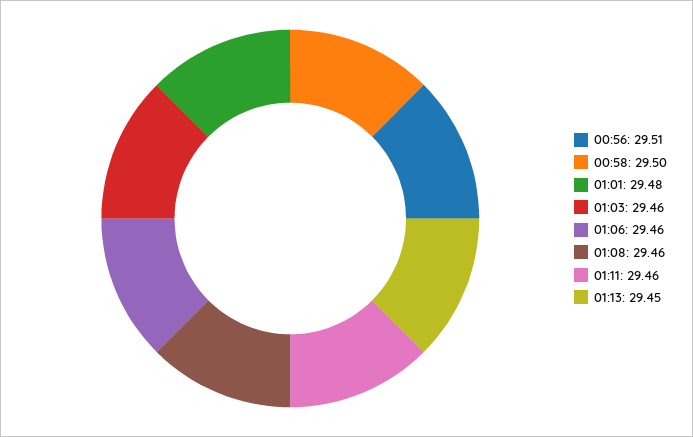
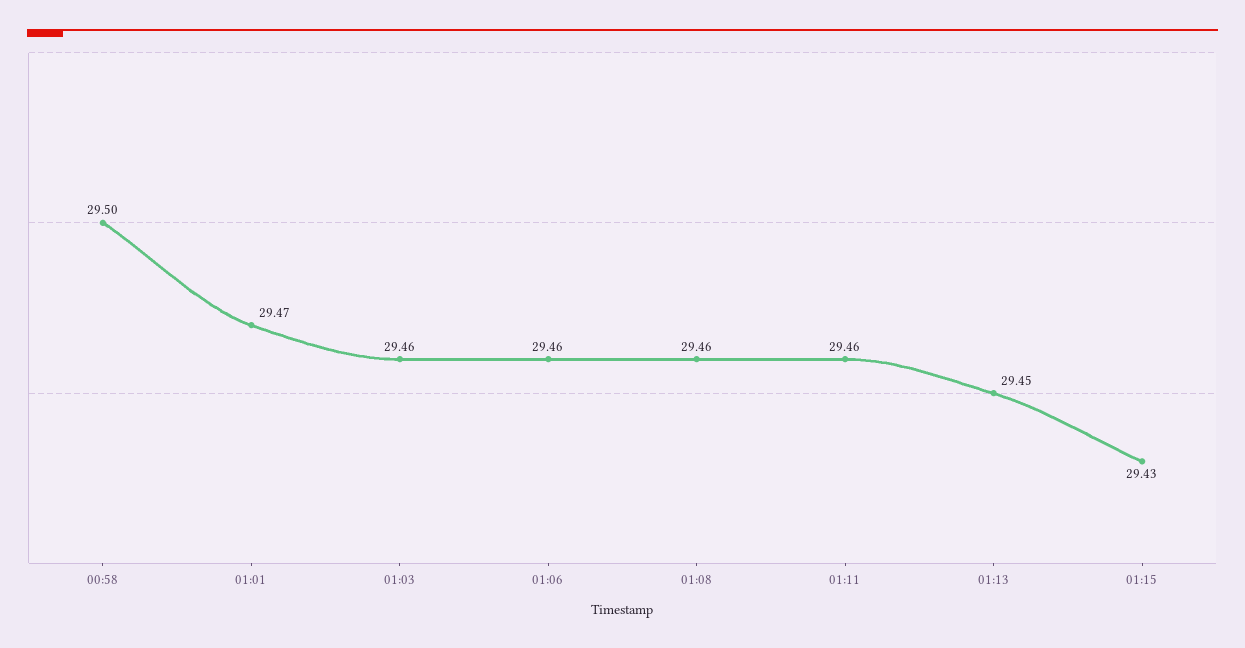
00:56: 29.51 -> none
01:01: 29.48 -> 29.47
01:15: none -> 29.43

